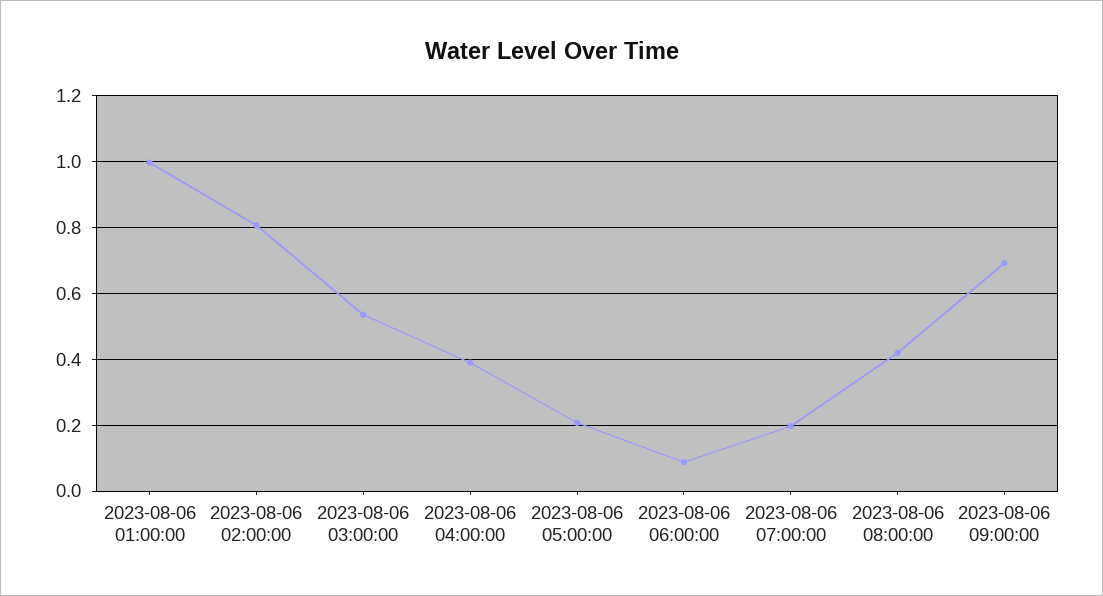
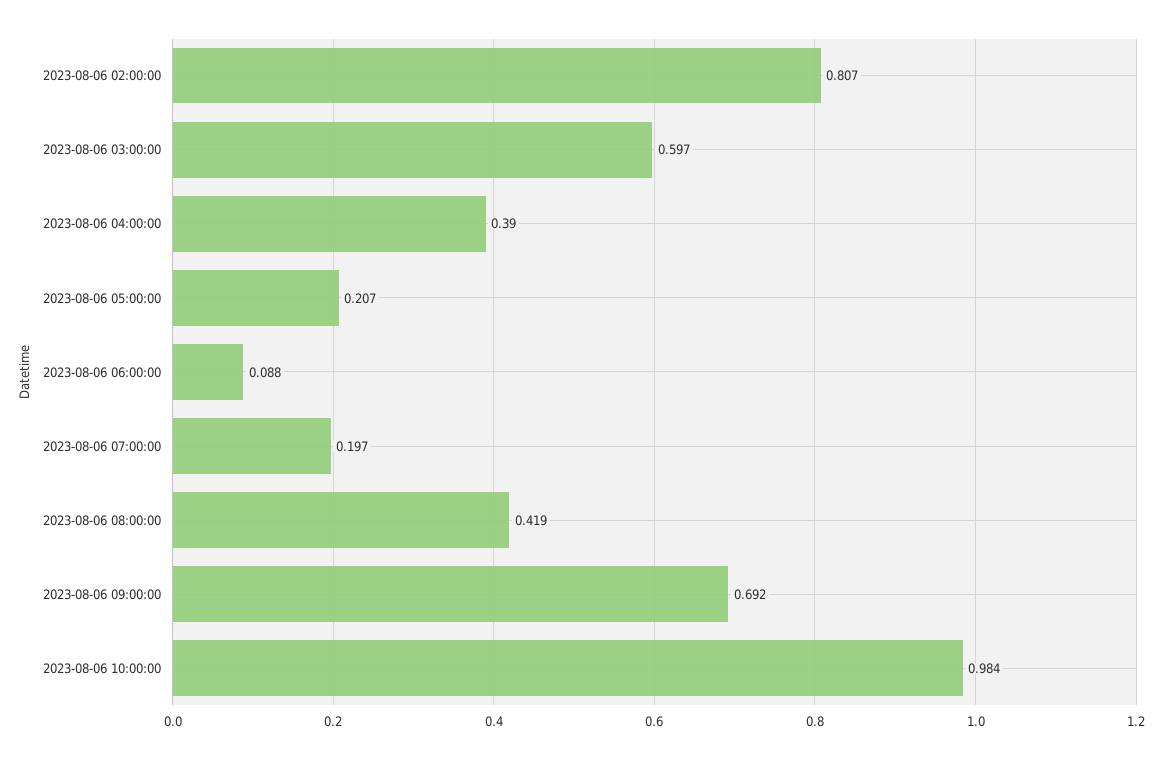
2023-08-06 01:00:00: 1 -> none
2023-08-06 03:00:00: 0.54 -> 0.597
2023-08-06 10:00:00: none -> 0.984

